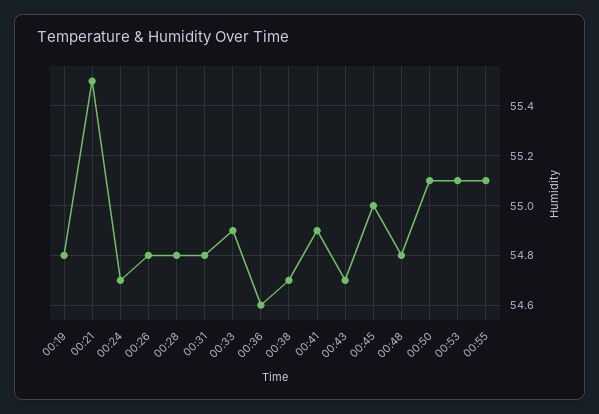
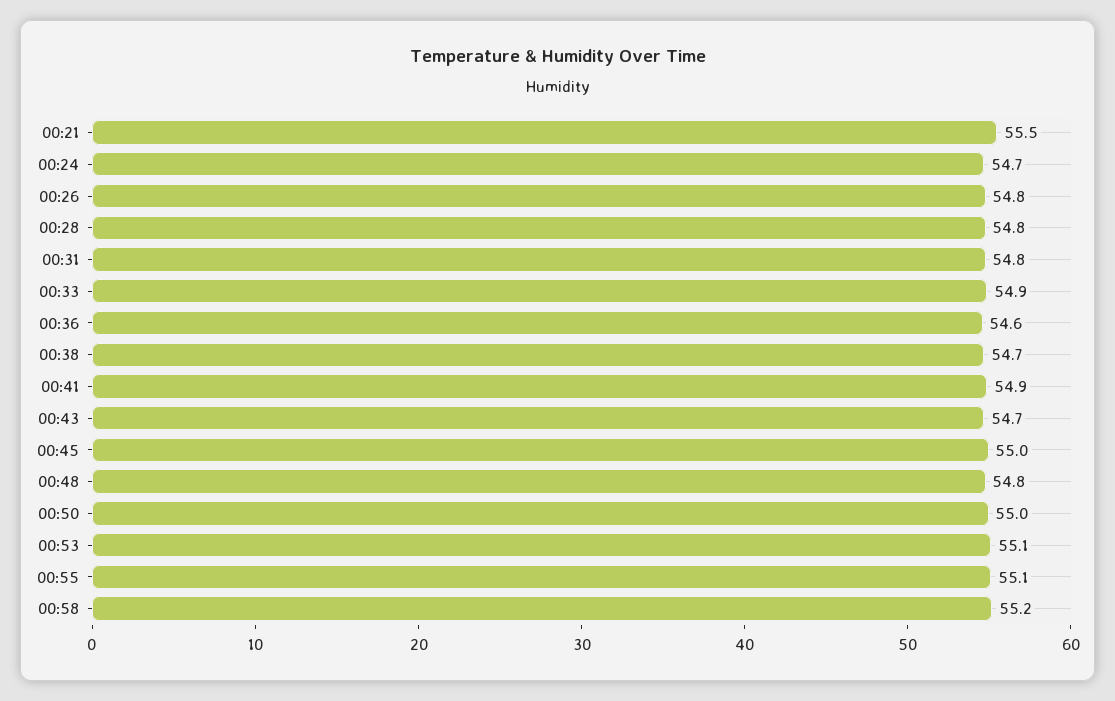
00:19: 54.8 -> none
00:50: 55.1 -> 55
00:58: none -> 55.2

